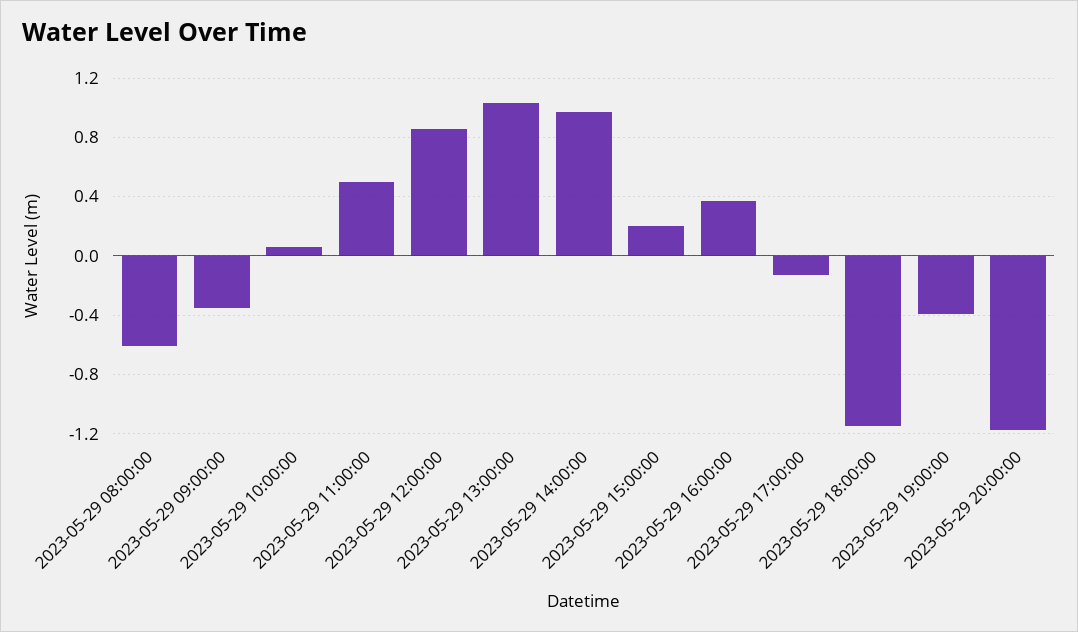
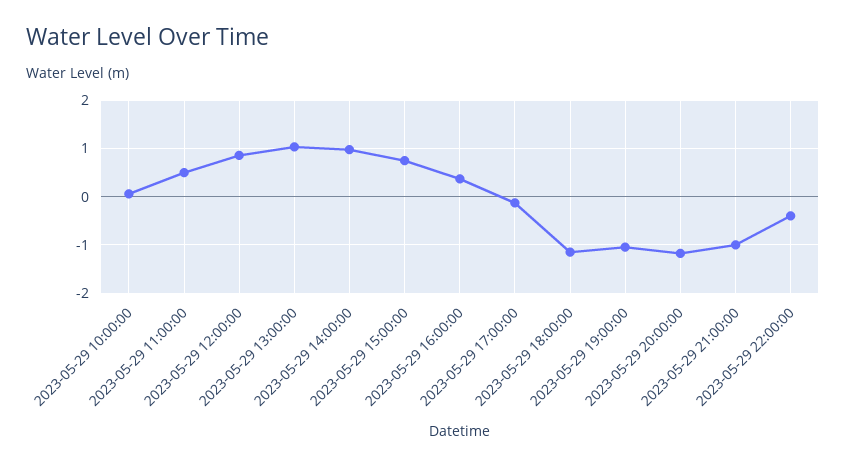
2023-05-29 08:00:00: -0.6 -> none
2023-05-29 09:00:00: -0.35 -> none
2023-05-29 15:00:00: 0.2 -> 0.8
2023-05-29 19:00:00: -0.4 -> -1
2023-05-29 21:00:00: none -> -1
2023-05-29 22:00:00: none -> -0.4

